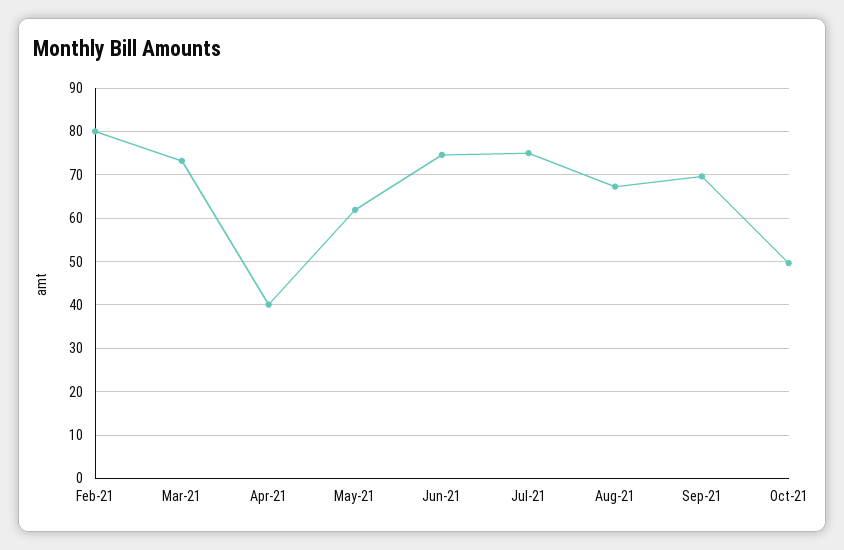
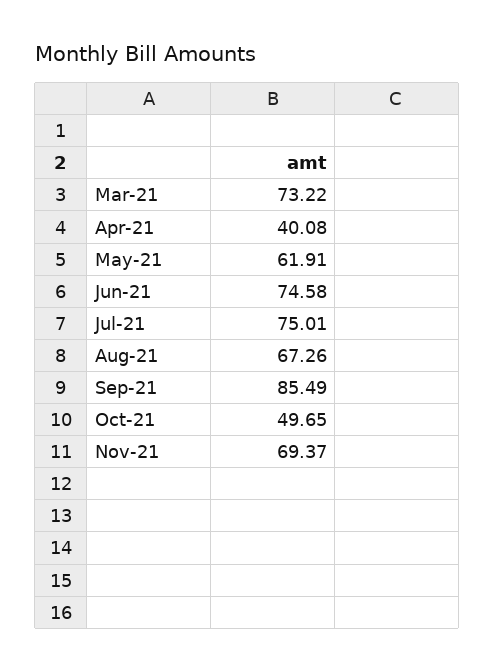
Feb-21: 80 -> none
Sep-21: 70 -> 85.49
Nov-21: none -> 69.37

